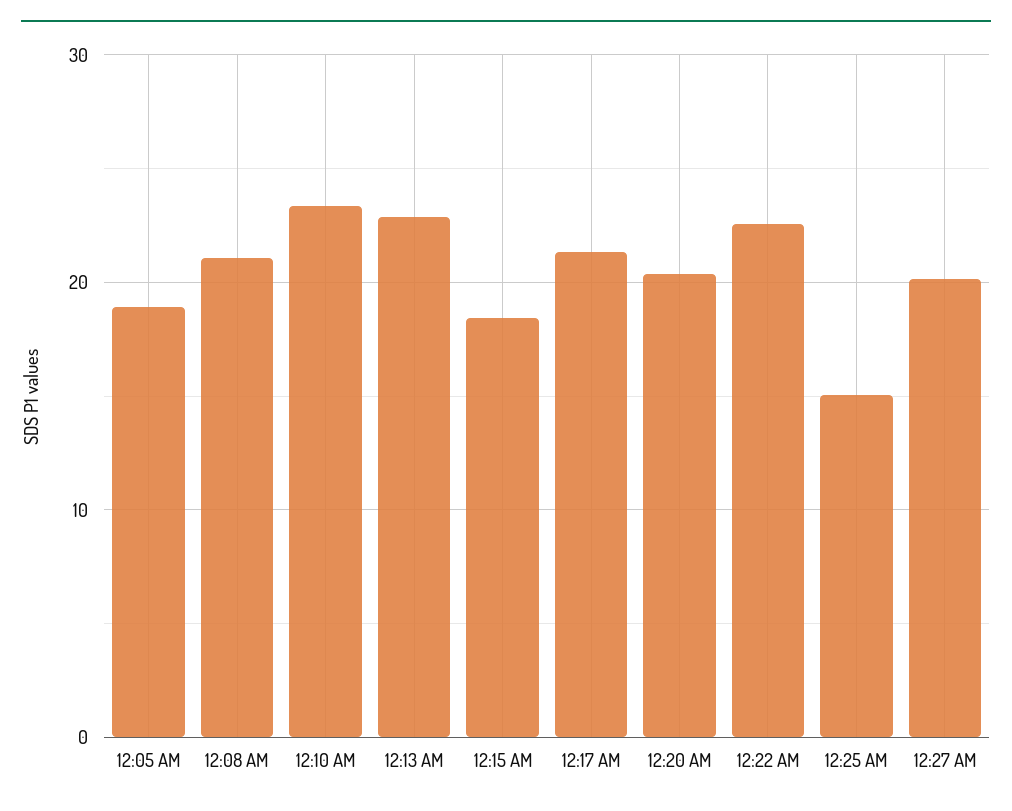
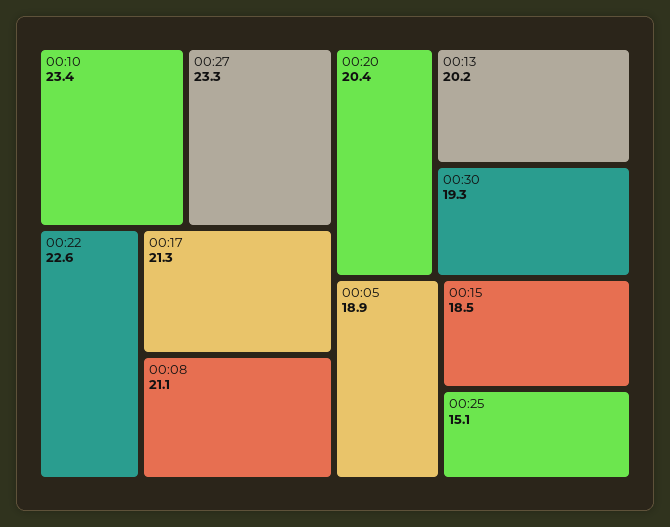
12:13 AM: 23 -> 20.2
12:27 AM: 20 -> 23.3
00:30: none -> 19.3

